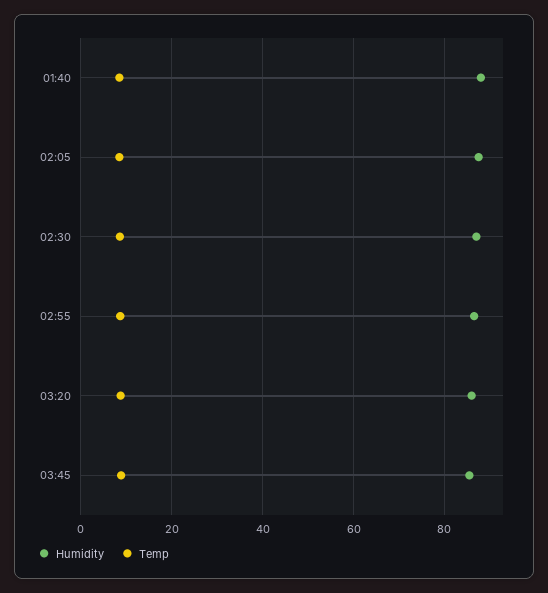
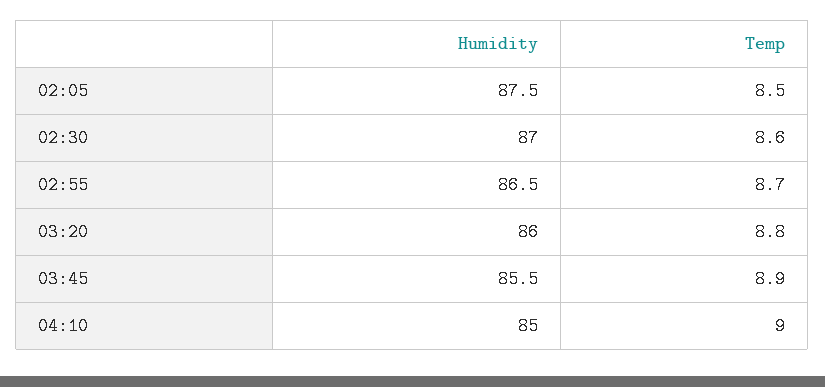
Humidity, 01:40: 88 -> none
Temp, 01:40: 8 -> none
Humidity, 04:10: none -> 85
Temp, 04:10: none -> 9

